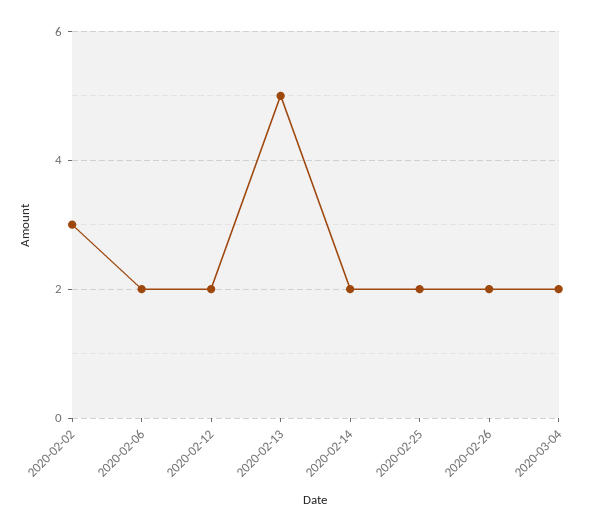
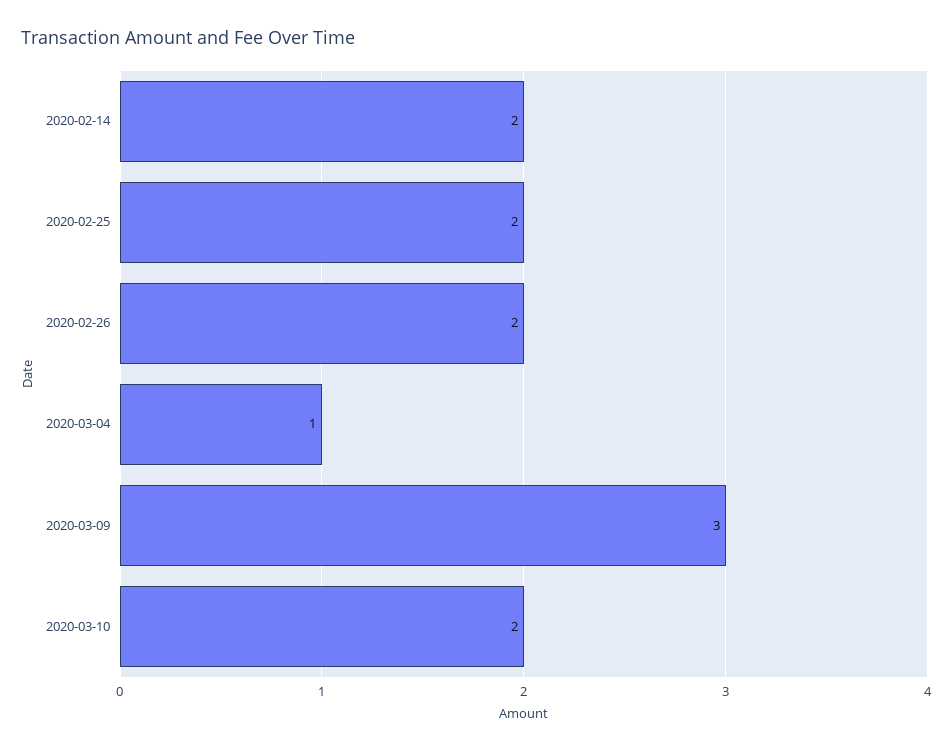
2020-02-02: 3 -> none
2020-02-06: 2 -> none
2020-02-12: 2 -> none
2020-02-13: 5 -> none
2020-03-04: 2 -> 1
2020-03-09: none -> 3
2020-03-10: none -> 2

